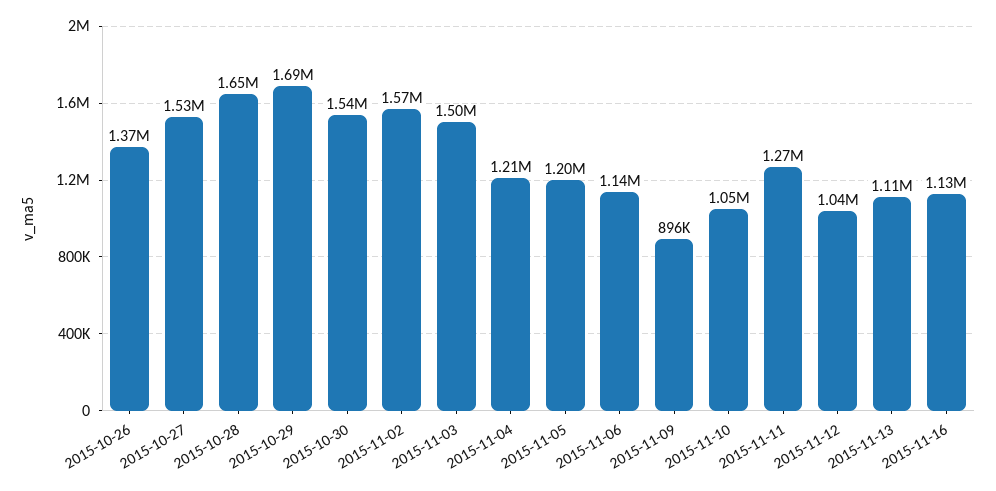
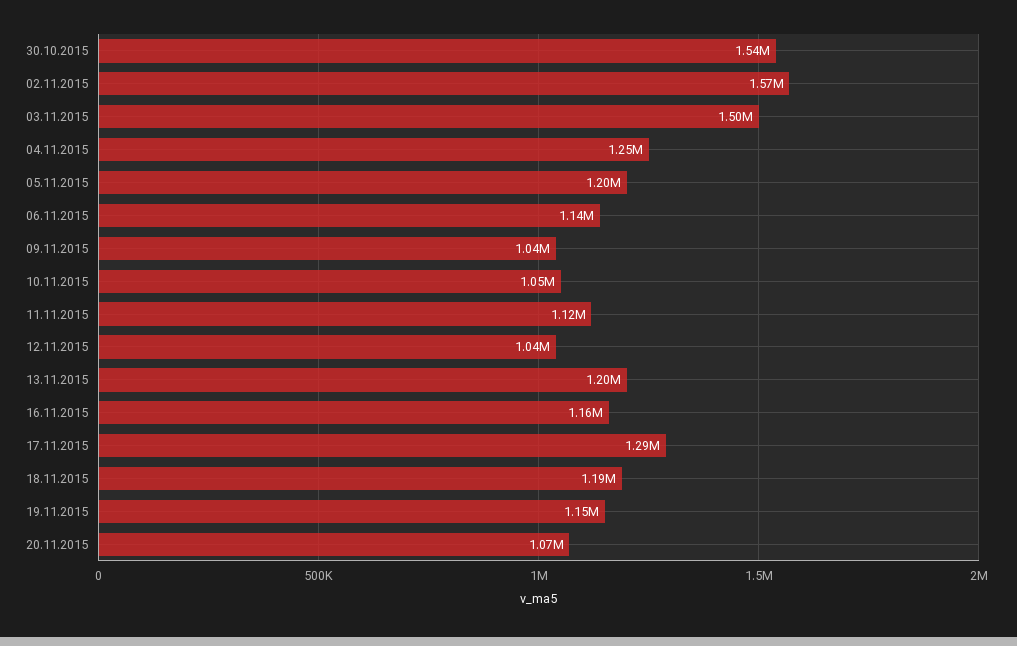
2015-10-26: 1370000 -> none
2015-10-27: 1530000 -> none
2015-10-28: 1650000 -> none
2015-10-29: 1690000 -> none
2015-11-04: 1210000 -> 1250000
2015-11-09: 896000 -> 1040000
2015-11-11: 1270000 -> 1120000
2015-11-13: 1110000 -> 1200000
2015-11-16: 1130000 -> 1160000
17.11.2015: none -> 1290000
18.11.2015: none -> 1190000
19.11.2015: none -> 1150000
20.11.2015: none -> 1070000

